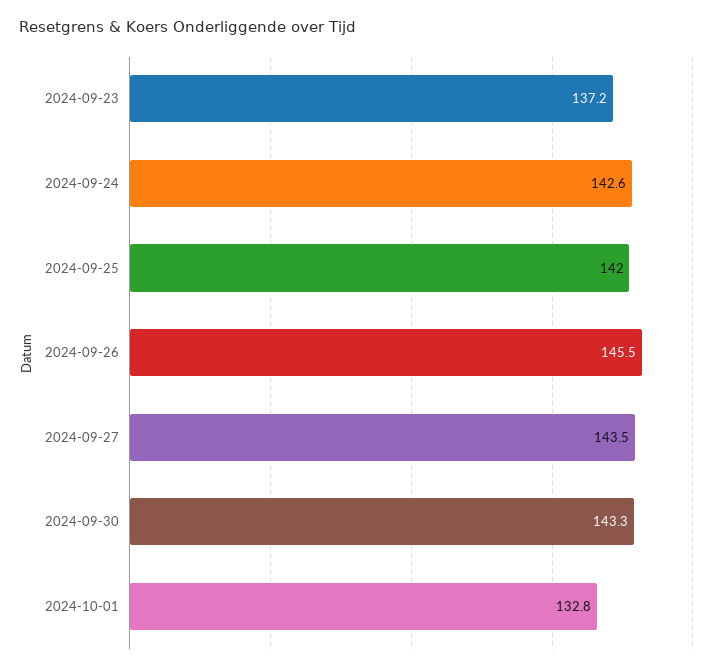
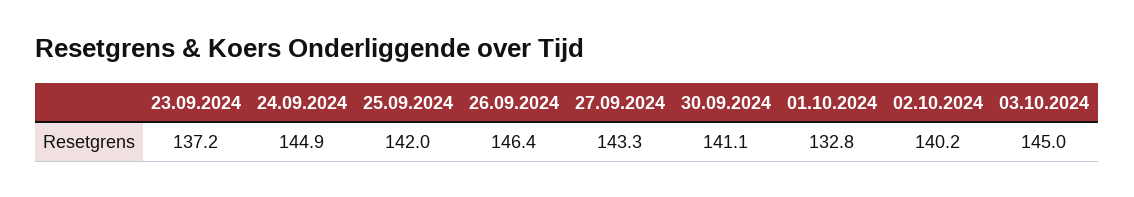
2024-09-24: 142.6 -> 144.9
2024-09-26: 145.5 -> 146.4
2024-09-27: 143.5 -> 143.3
2024-09-30: 143.3 -> 141.1
02.10.2024: none -> 140.2
03.10.2024: none -> 145

